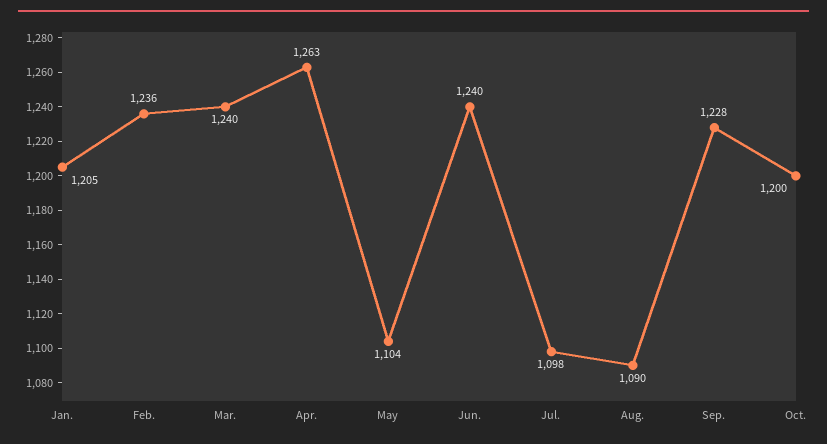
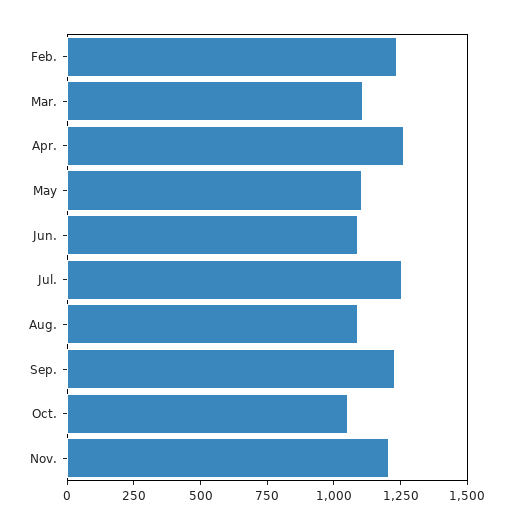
Jan.: 1205 -> none
Mar.: 1240 -> 1100
Jun.: 1240 -> 1100
Jul.: 1098 -> 1250
Oct.: 1200 -> 1050
Nov.: none -> 1200

